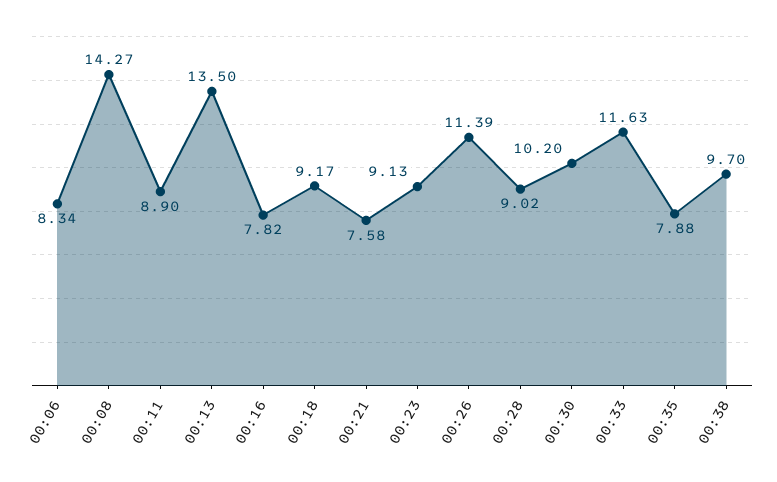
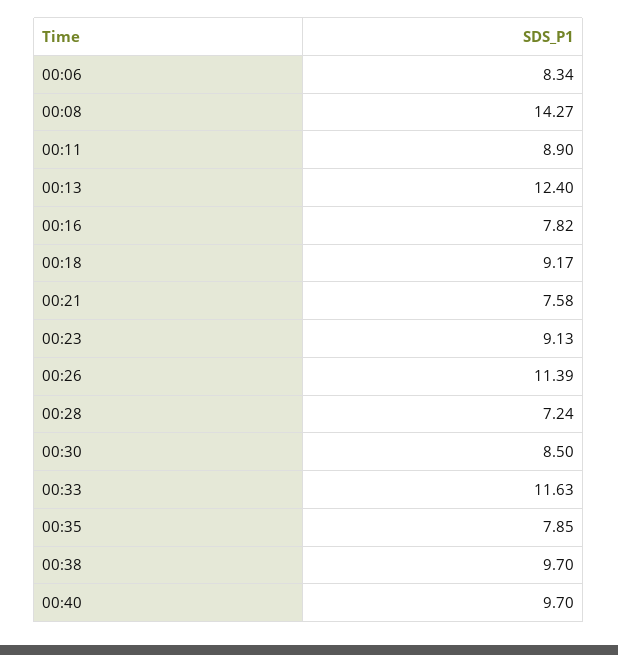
00:13: 13.5 -> 12.4
00:28: 9.02 -> 7.24
00:30: 10.2 -> 8.5
00:35: 7.88 -> 7.85
00:40: none -> 9.7

